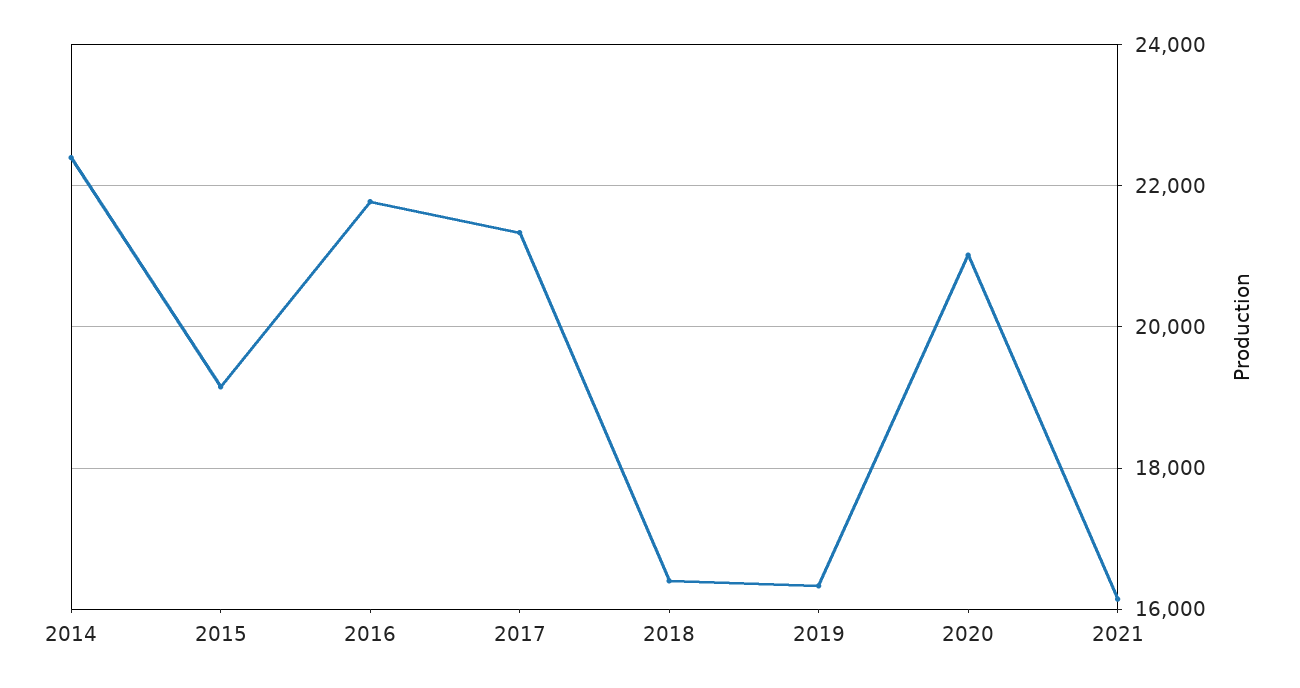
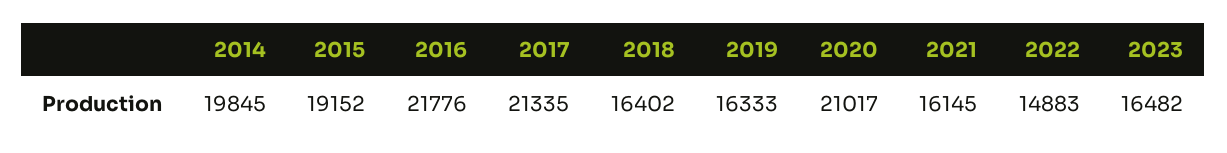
2014: 22400 -> 19845
2022: none -> 14883
2023: none -> 16482

